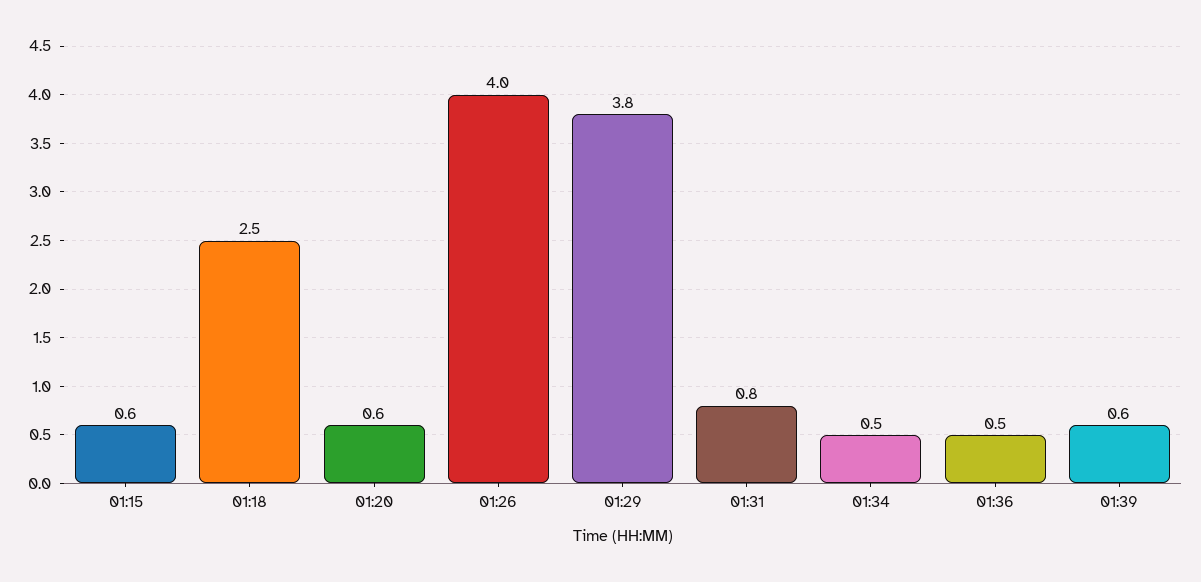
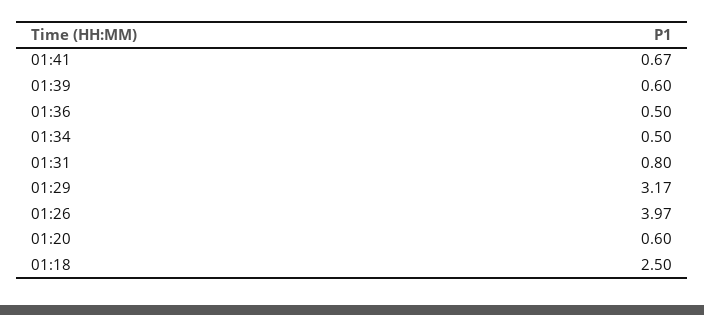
01:15: 0.6 -> none
01:29: 3.8 -> 3.17
01:41: none -> 0.67

